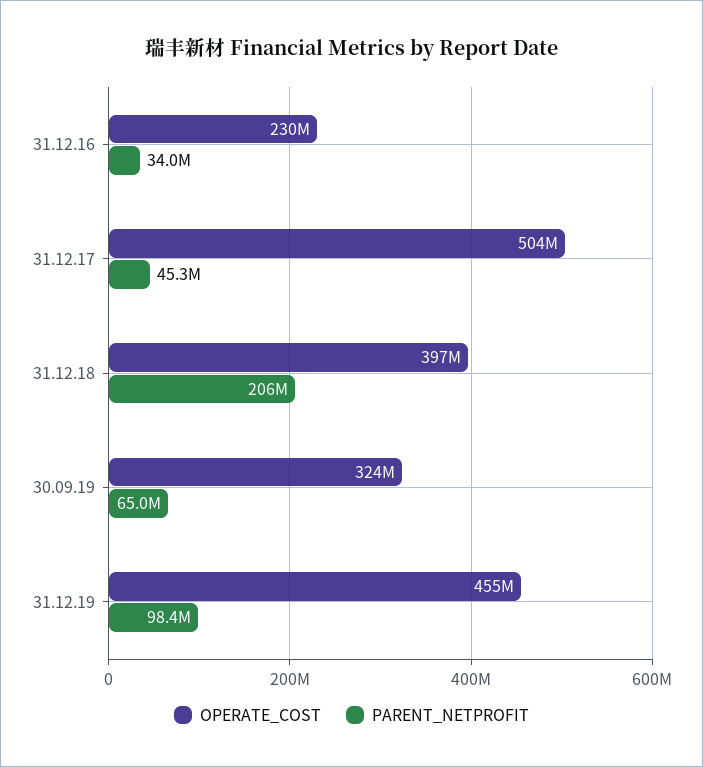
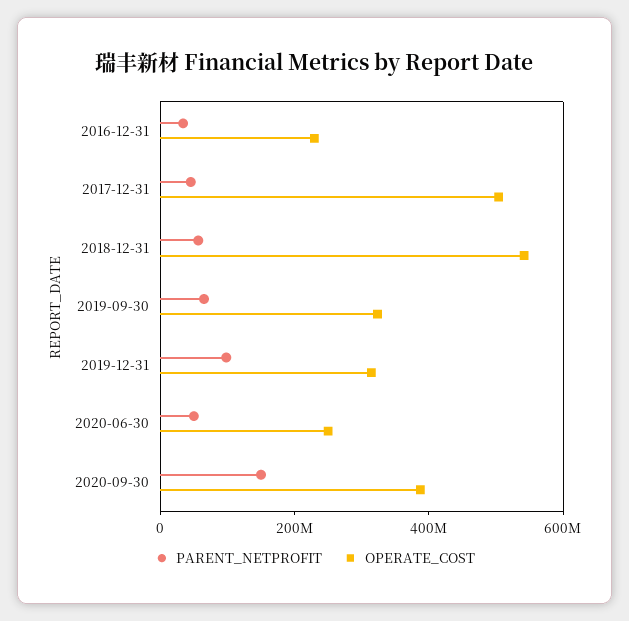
OPERATE_COST, 31.12.18: 397000000 -> 550000000
PARENT_NETPROFIT, 31.12.18: 206000000 -> 50000000
OPERATE_COST, 31.12.19: 455000000 -> 300000000
PARENT_NETPROFIT, 2020-06-30: none -> 50000000
OPERATE_COST, 2020-06-30: none -> 250000000
PARENT_NETPROFIT, 2020-09-30: none -> 150000000
OPERATE_COST, 2020-09-30: none -> 400000000

